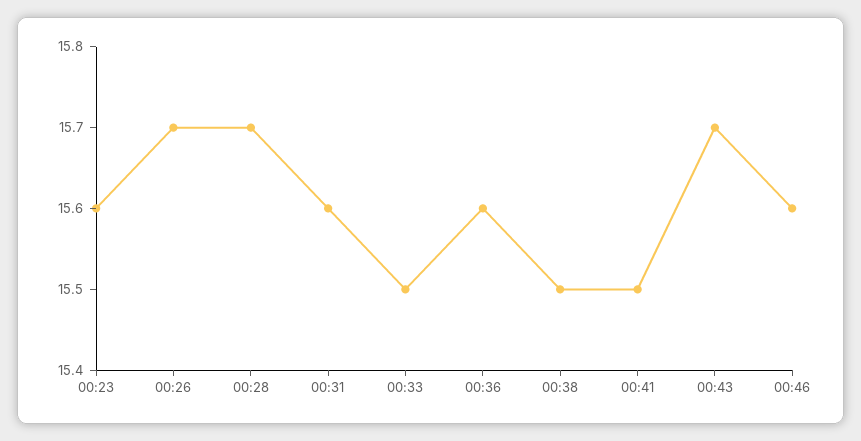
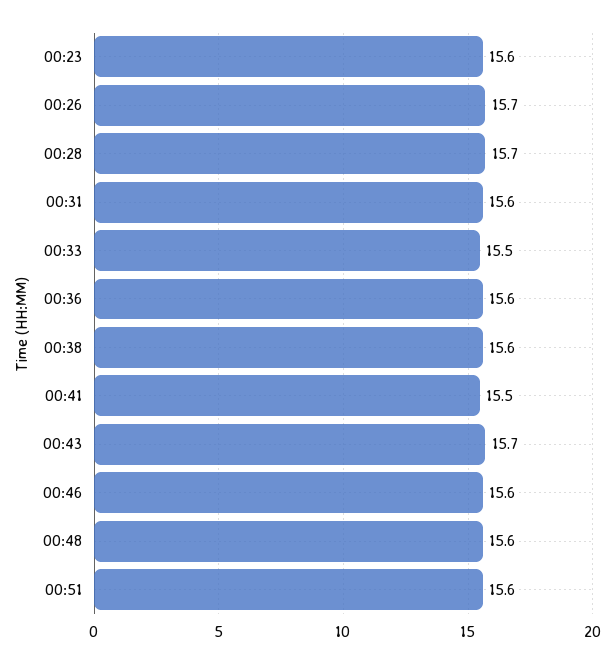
00:38: 15.5 -> 15.6
00:48: none -> 15.6
00:51: none -> 15.6

